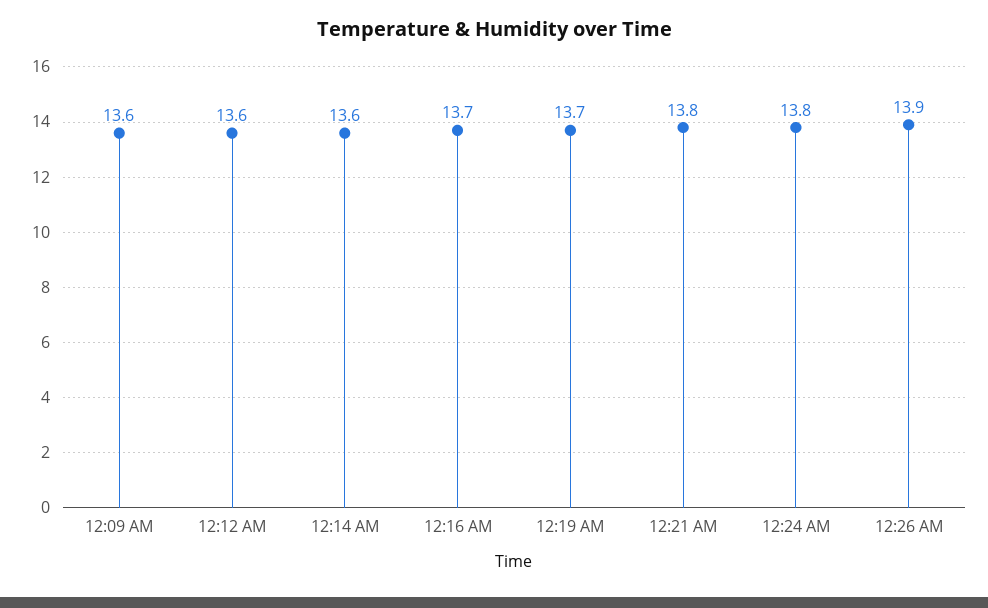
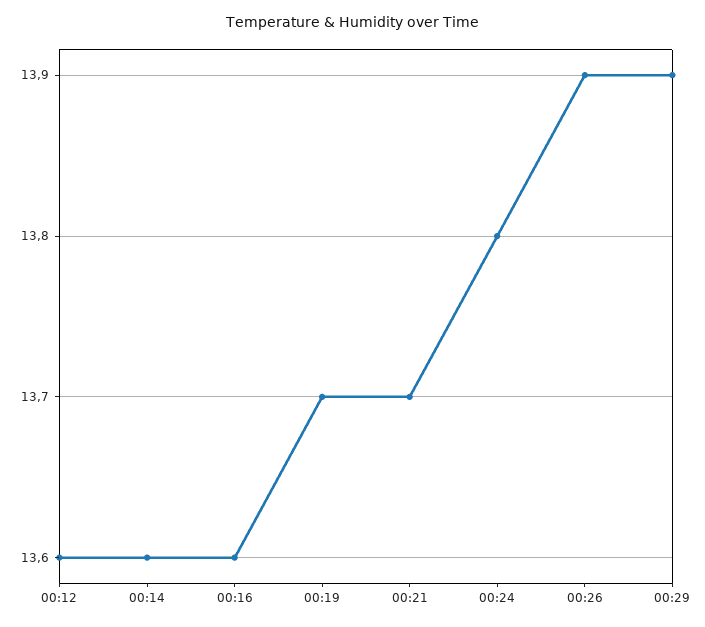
12:09 AM: 13.6 -> none
12:16 AM: 13.7 -> 13.6
12:21 AM: 13.8 -> 13.7
00:29: none -> 13.9

